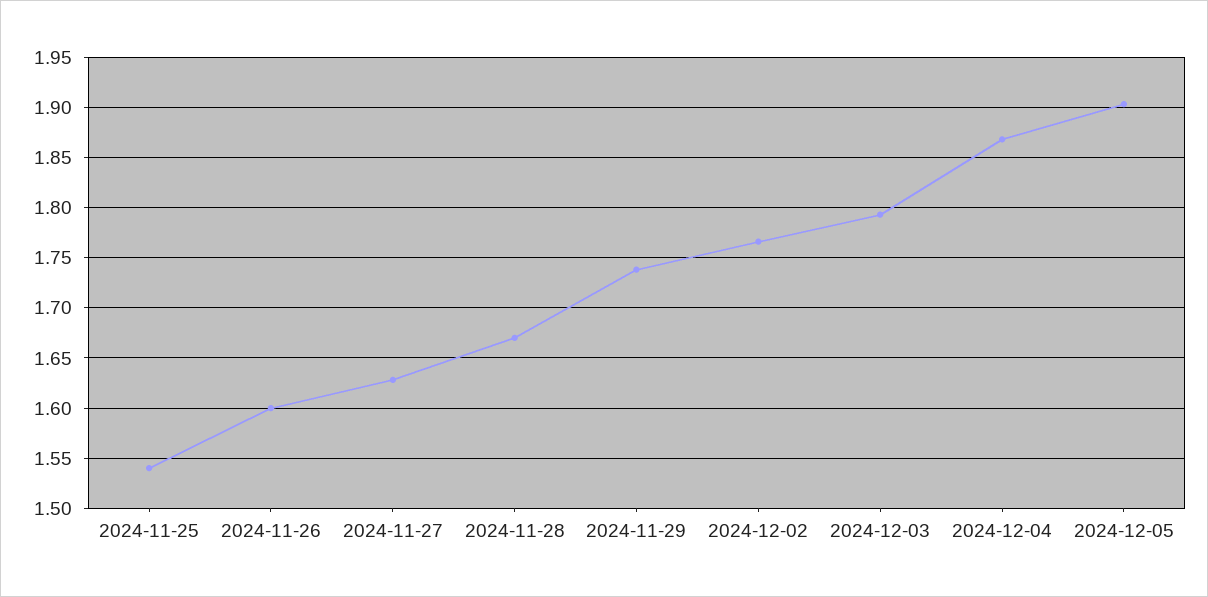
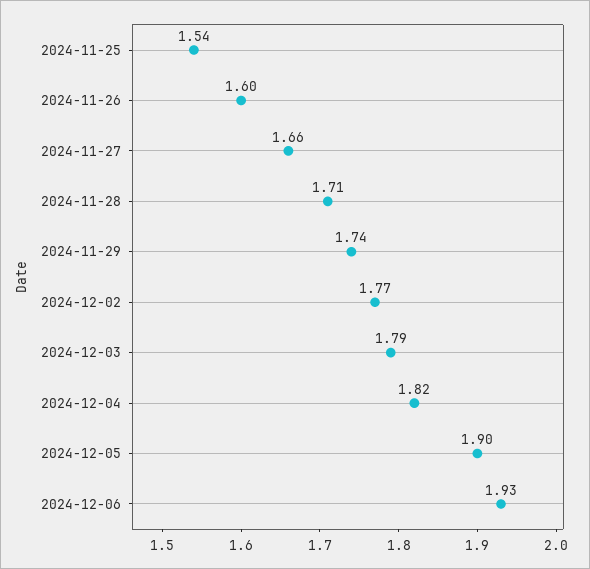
2024-11-27: 1.63 -> 1.66
2024-11-28: 1.67 -> 1.71
2024-12-04: 1.87 -> 1.82
2024-12-06: none -> 1.93

